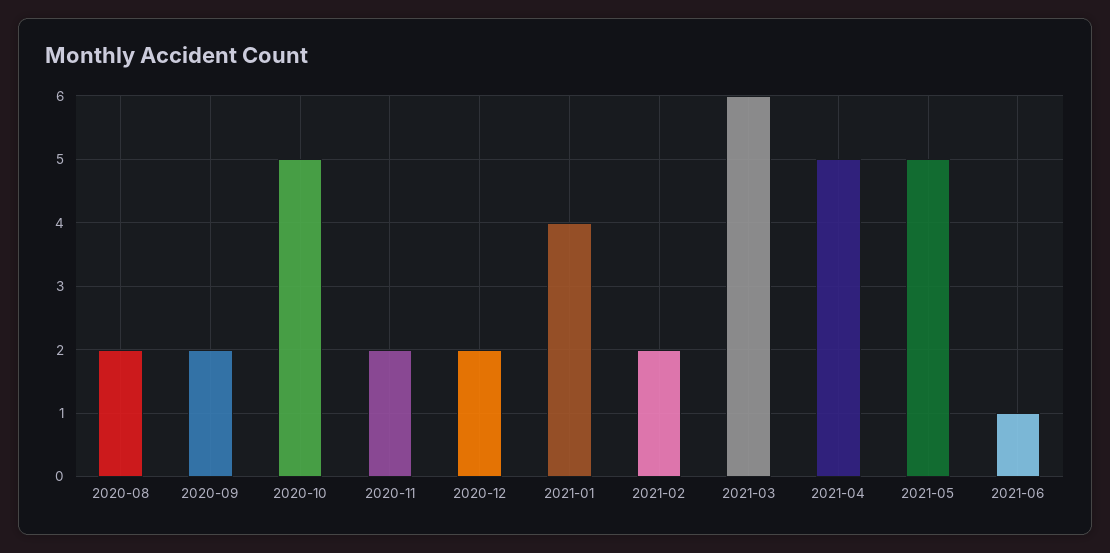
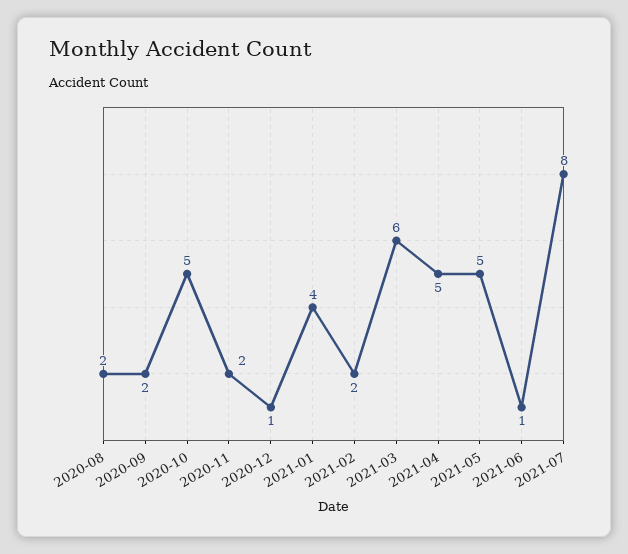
2020-12: 2 -> 1
2021-07: none -> 8

